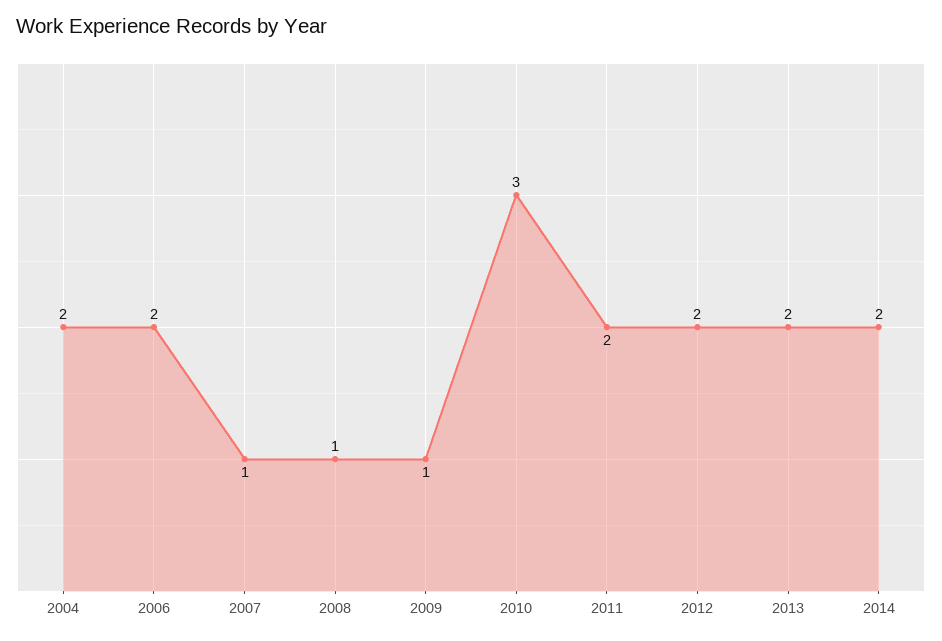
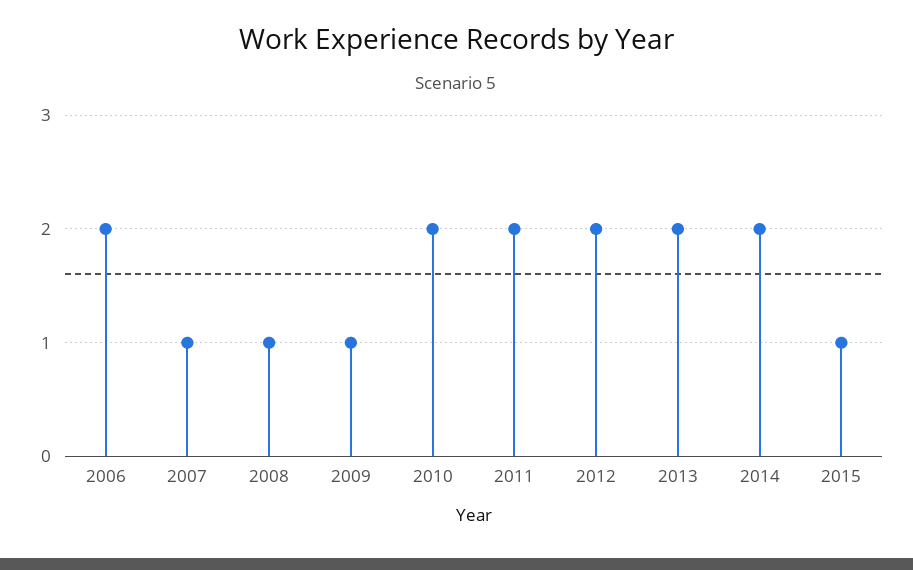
2004: 2 -> none
2010: 3 -> 2
2015: none -> 1

